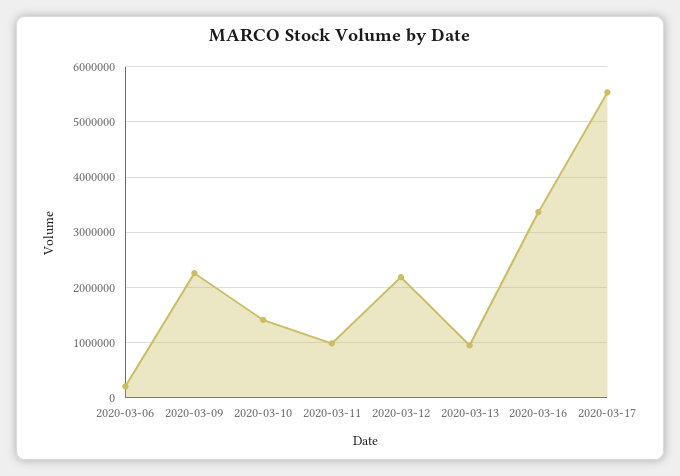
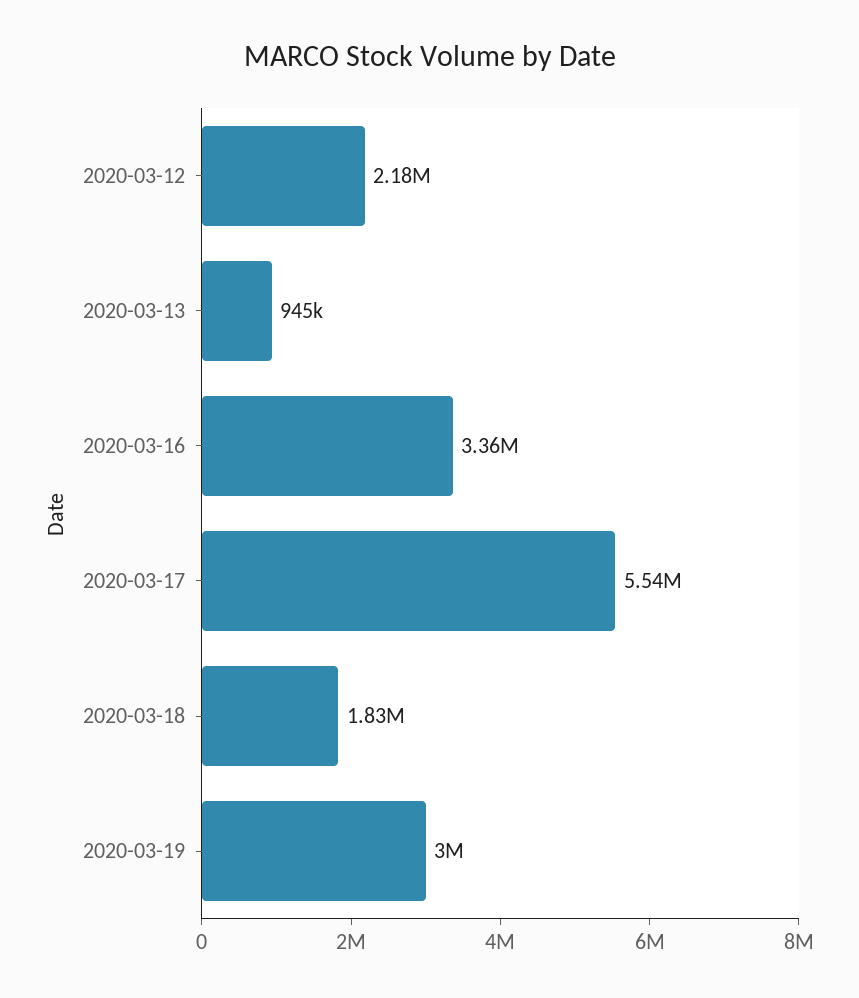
2020-03-06: 200000 -> none
2020-03-09: 2200000 -> none
2020-03-10: 1400000 -> none
2020-03-11: 1000000 -> none
2020-03-18: none -> 1830000
2020-03-19: none -> 3000000

